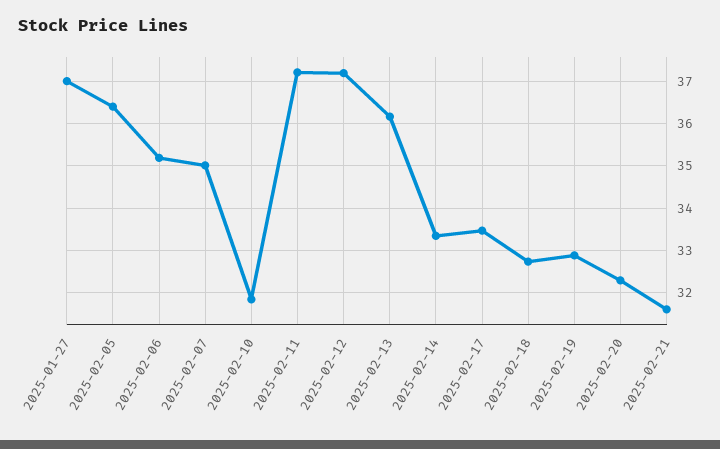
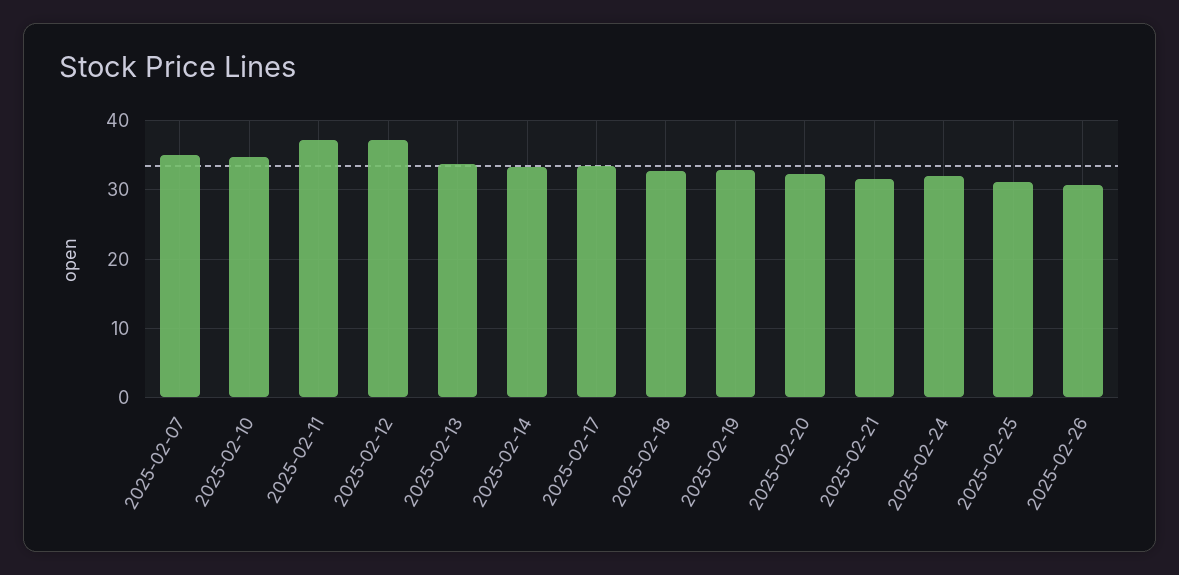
2025-01-27: 37 -> none
2025-02-05: 36.4 -> none
2025-02-06: 35.2 -> none
2025-02-10: 31.8 -> 35
2025-02-13: 36.2 -> 34
2025-02-24: none -> 32
2025-02-25: none -> 31
2025-02-26: none -> 31

